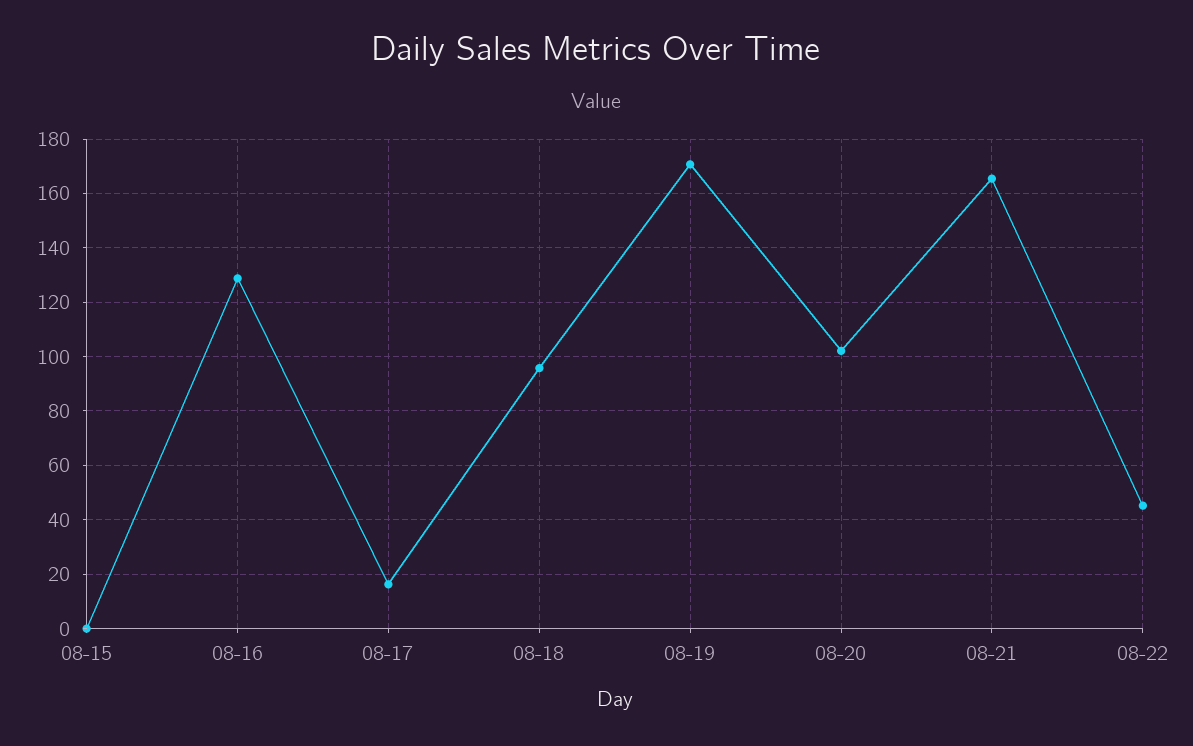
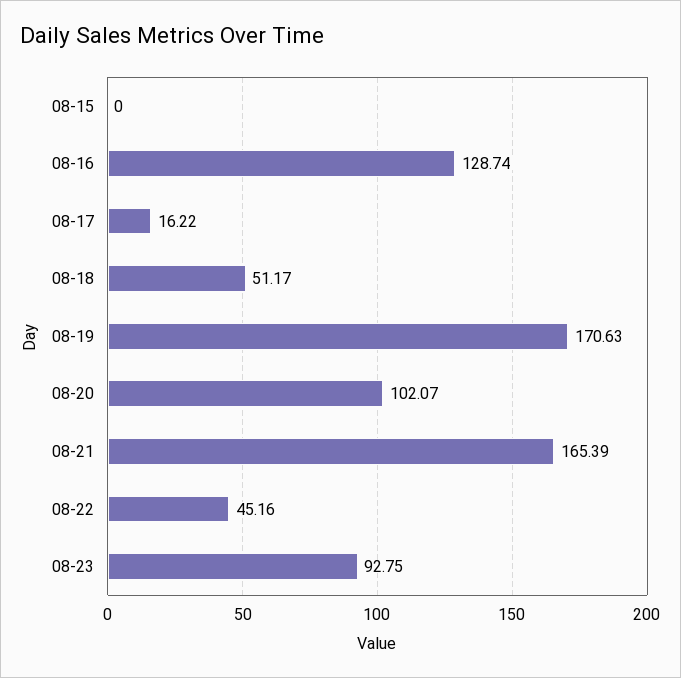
08-18: 95 -> 51.17
08-23: none -> 92.75

